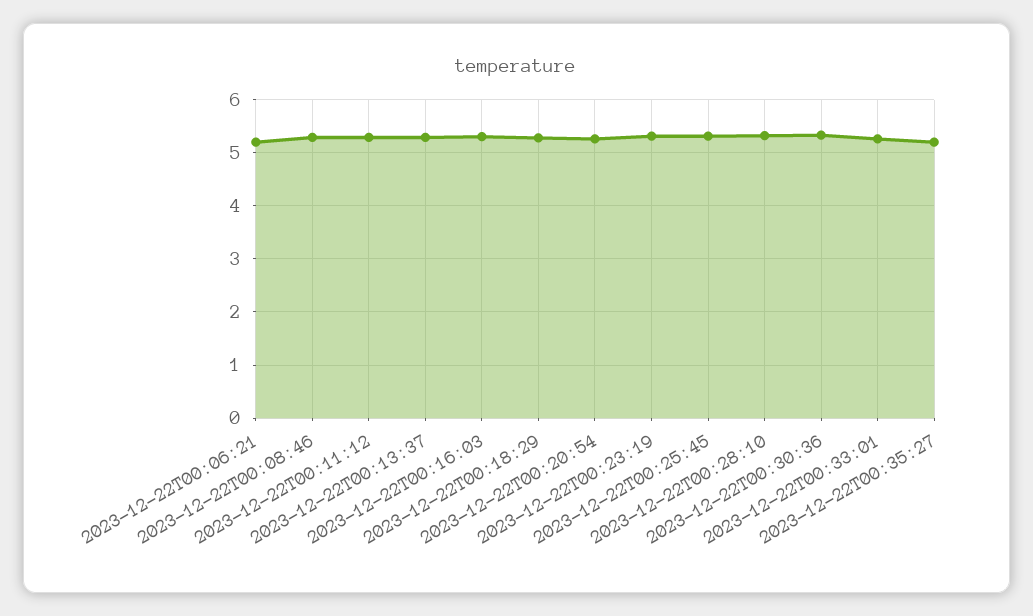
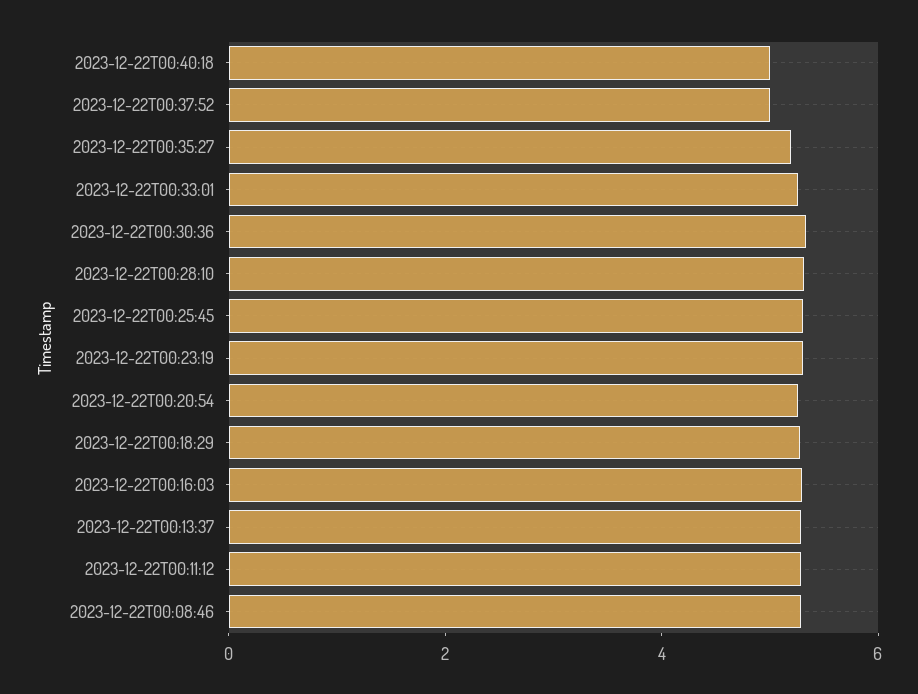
2023-12-22T00:06:21: 5.2 -> none
2023-12-22T00:40:18: none -> 5
2023-12-22T00:37:52: none -> 5

